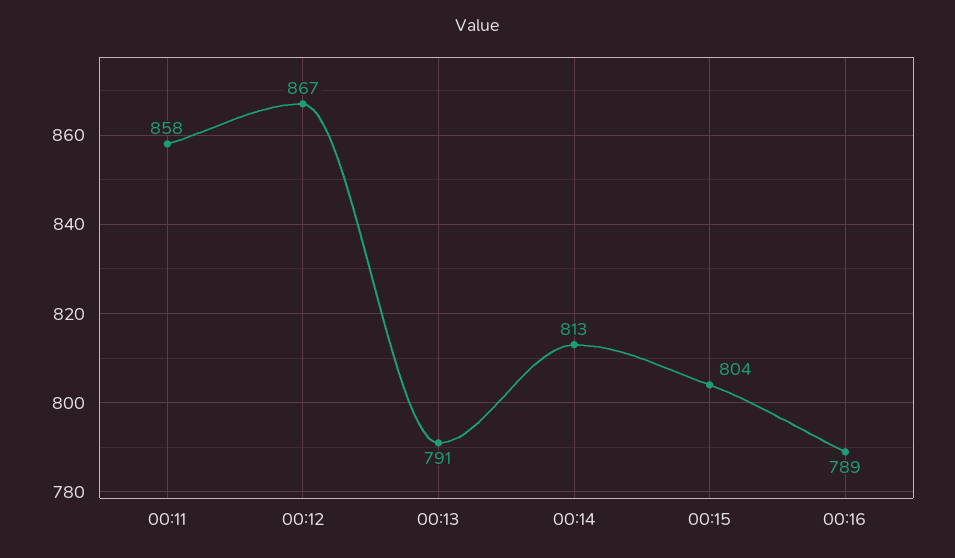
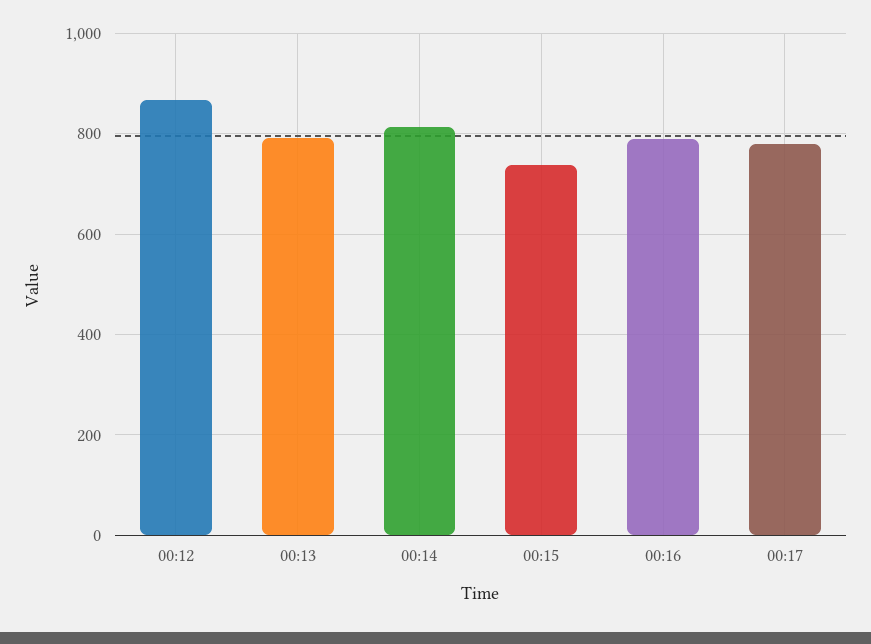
00:11: 858 -> none
00:15: 804 -> 740
00:17: none -> 780

